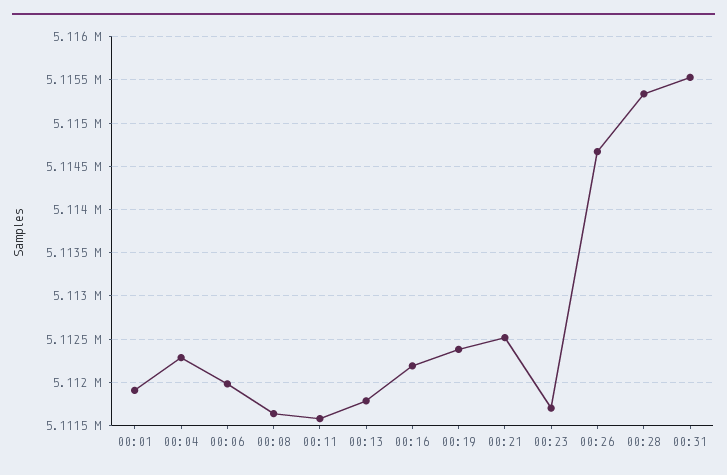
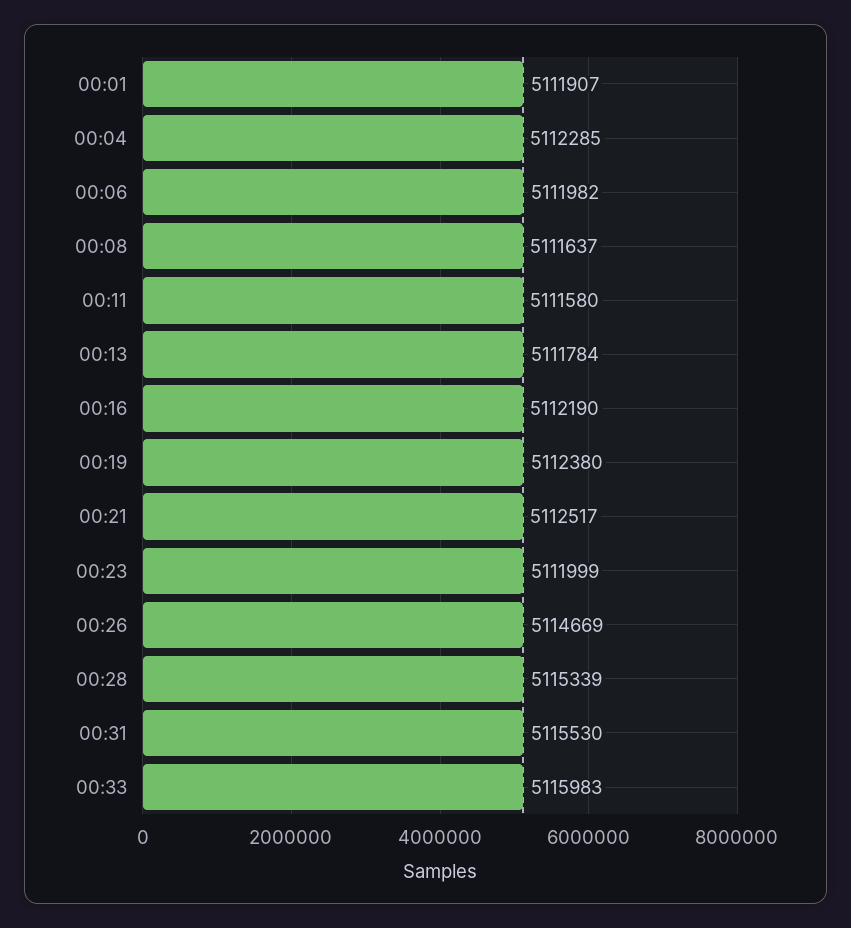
00:23: 5111700 -> 5111999
00:33: none -> 5115983

